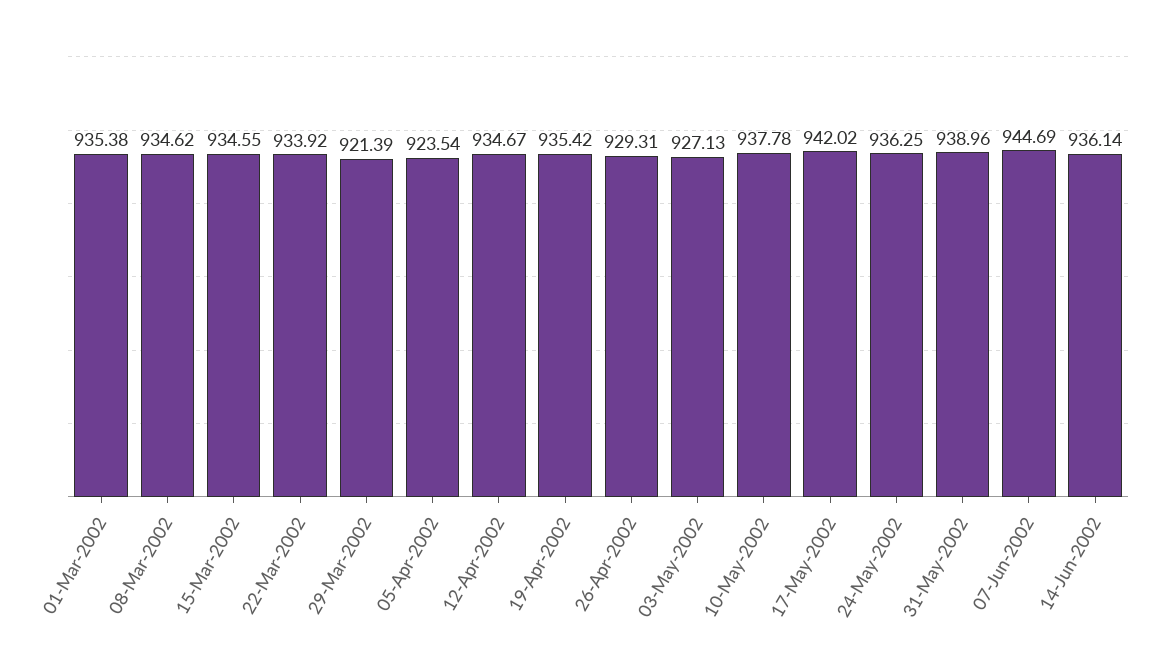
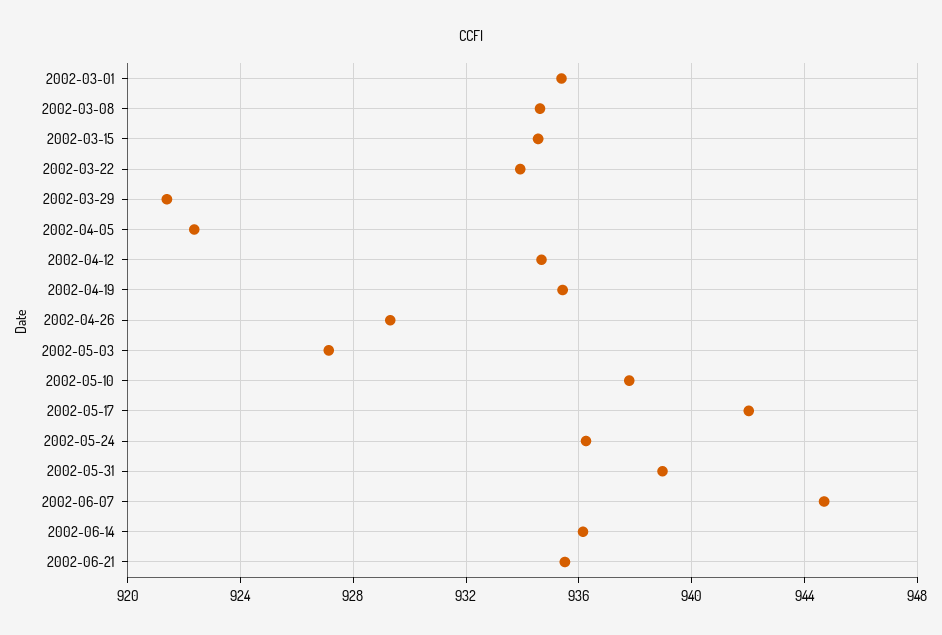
05-Apr-2002: 923.54 -> 922.5
2002-06-21: none -> 935.5

